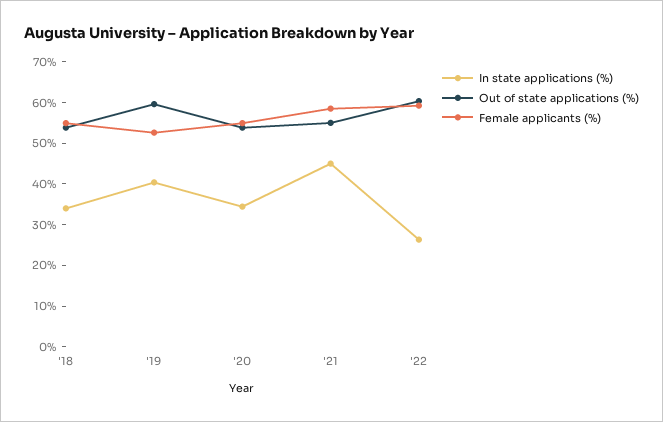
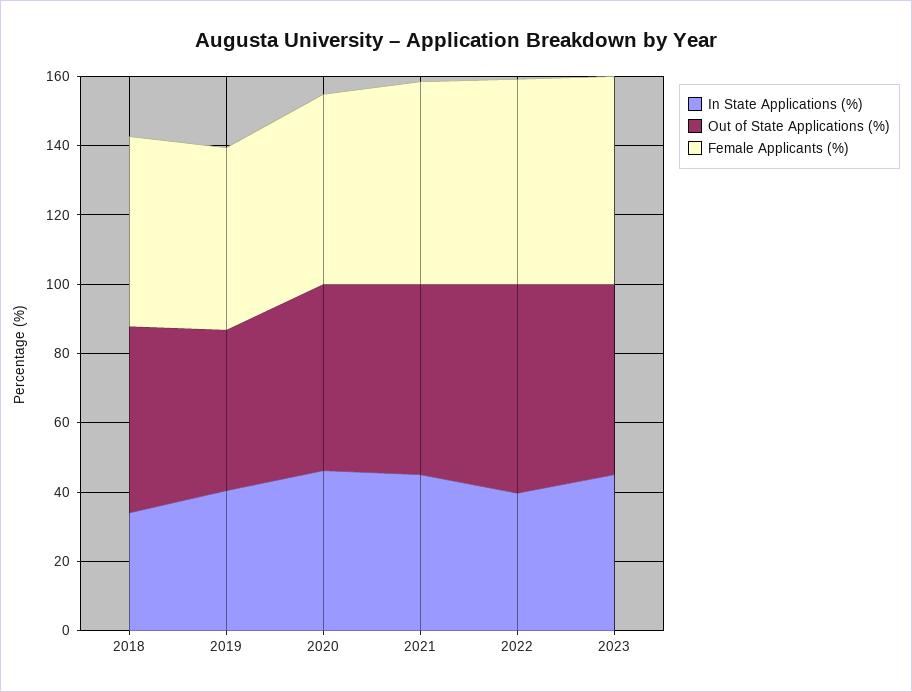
Out of state applications (%), '19: 60 -> 45
In state applications (%), '20: 34 -> 45
In state applications (%), '22: 26 -> 40
In state applications (%), 2023: none -> 45
Out of state applications (%), 2023: none -> 55
Female applicants (%), 2023: none -> 60

